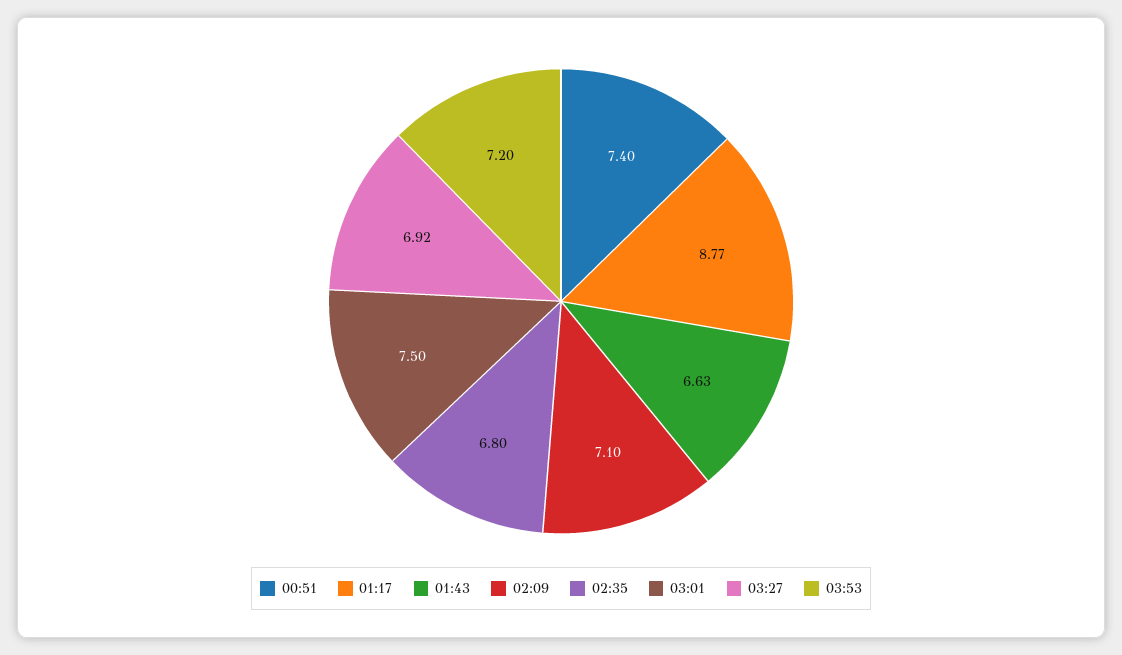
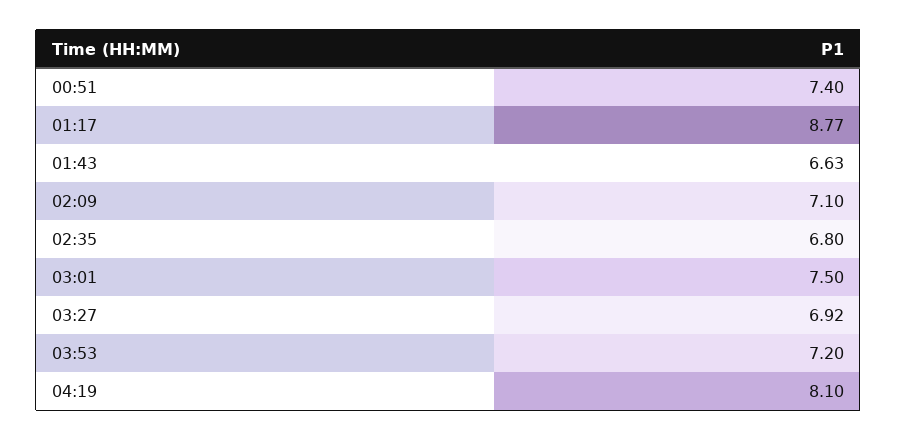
04:19: none -> 8.1

